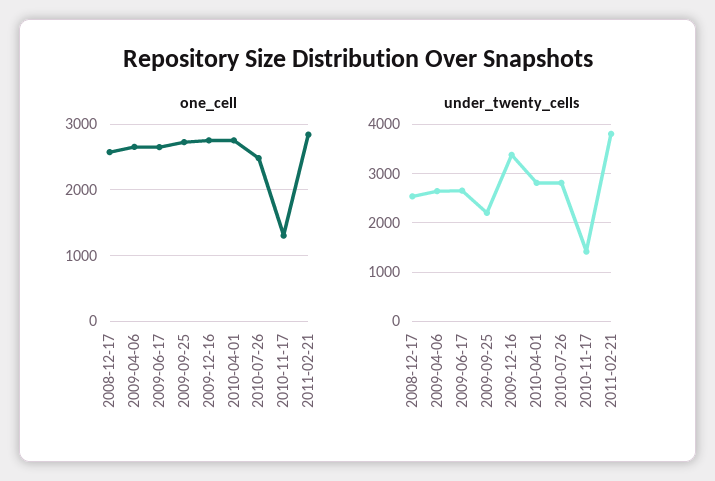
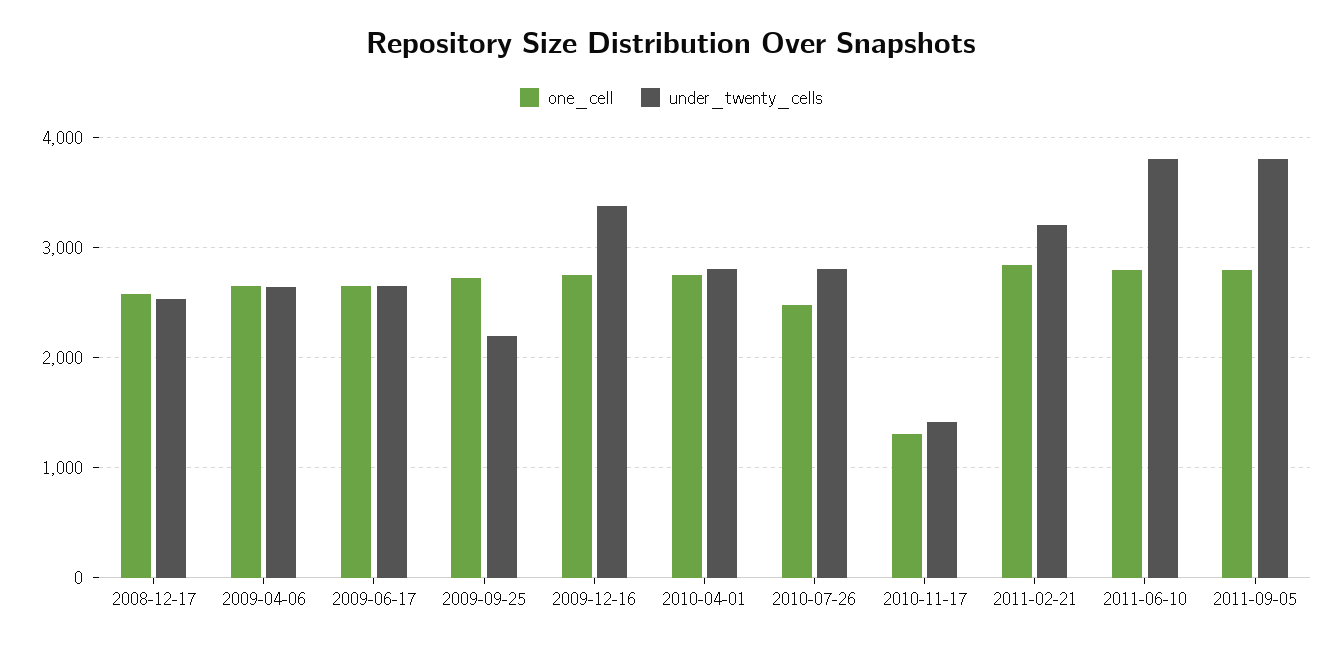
under_twenty_cells, 2011-02-21: 3800 -> 3200
one_cell, 2011-06-10: none -> 2800
under_twenty_cells, 2011-06-10: none -> 3800
one_cell, 2011-09-05: none -> 2800
under_twenty_cells, 2011-09-05: none -> 3800

